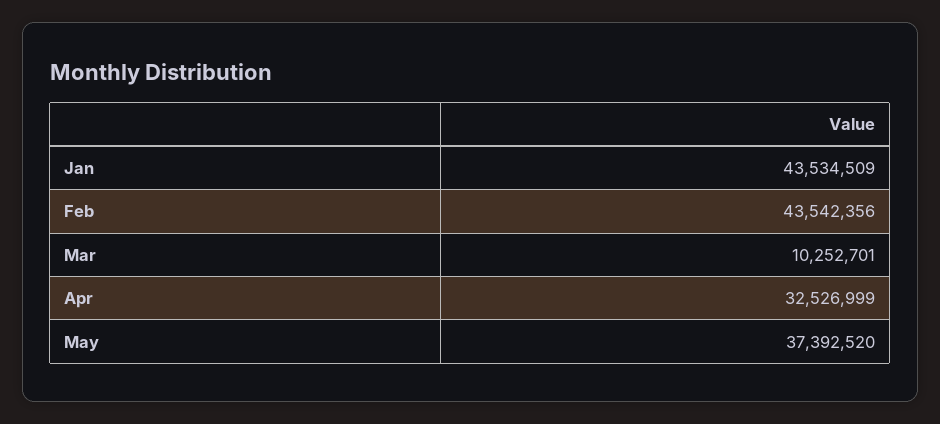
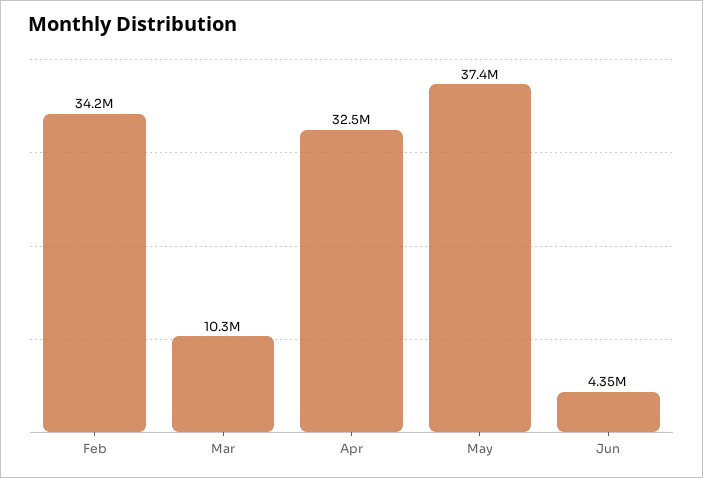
Jan: 43534509 -> none
Feb: 43542356 -> 34200000
Jun: none -> 4350000

